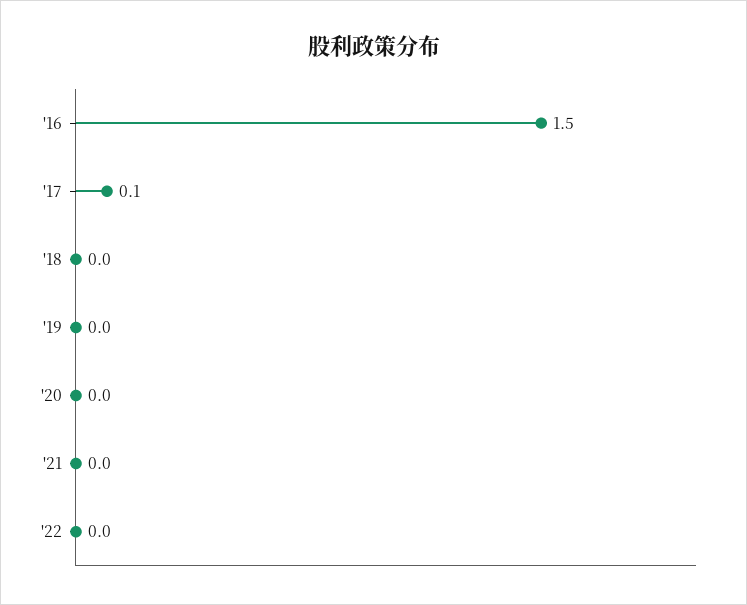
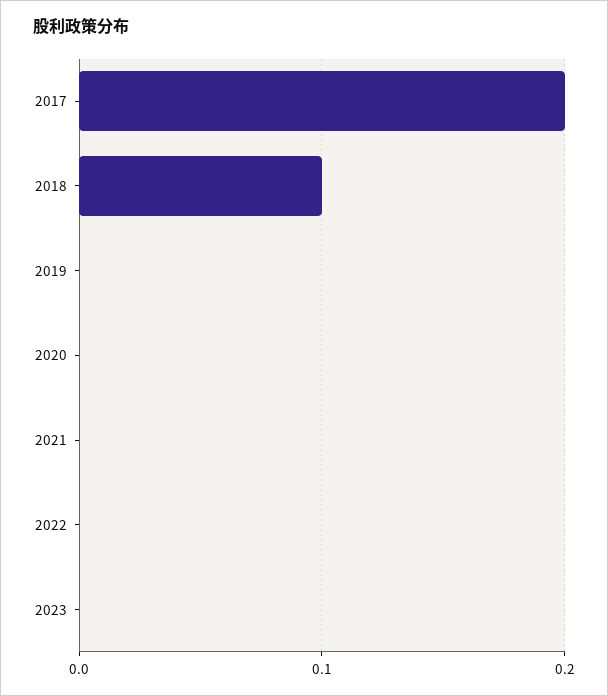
'16: 1.5 -> none
'17: 0.1 -> 0.2
'18: 0 -> 0.1
2023: none -> 0

